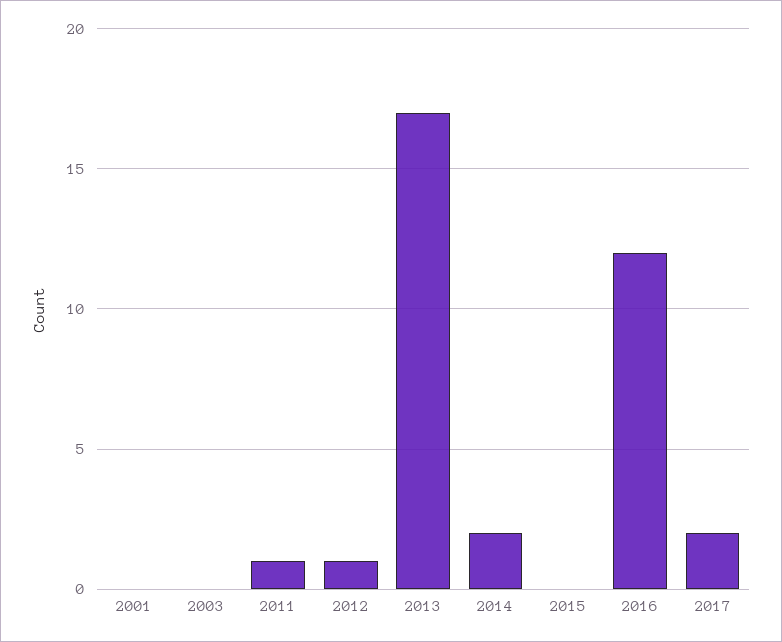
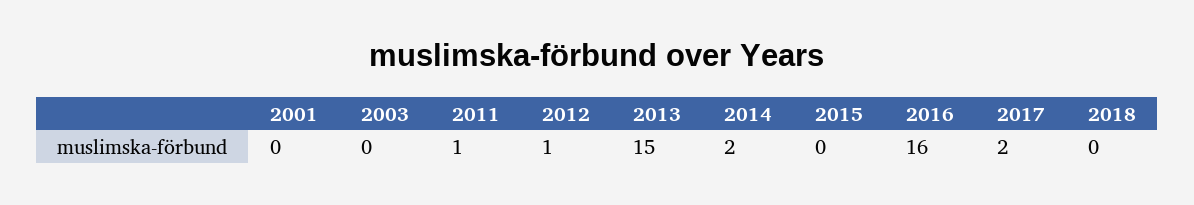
2013: 17 -> 15
2016: 12 -> 16
2018: none -> 0

